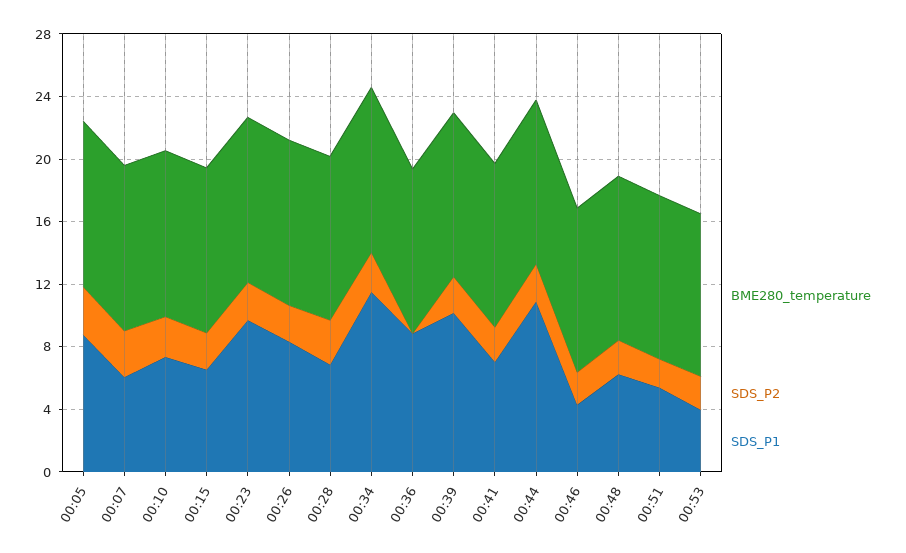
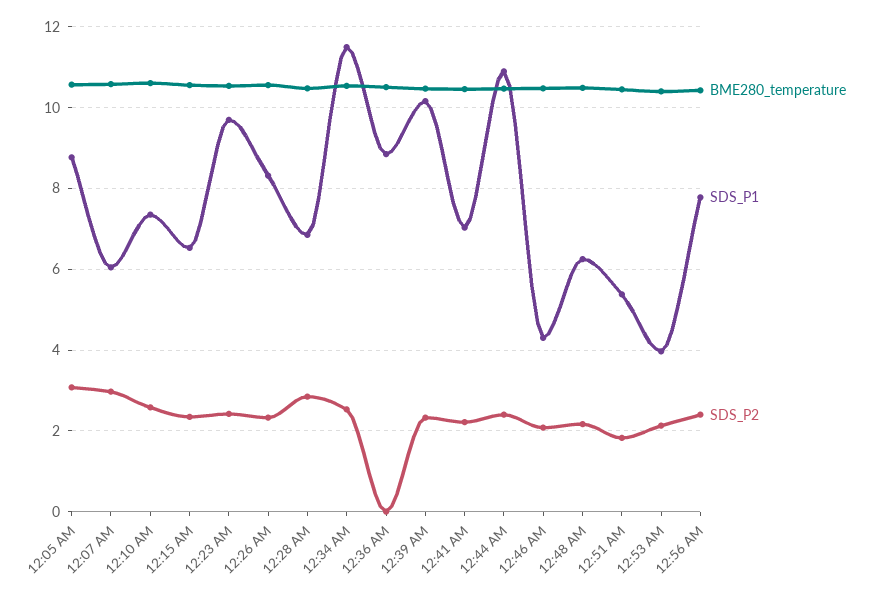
BME280_temperature, 12:56 AM: none -> 10.4
SDS_P1, 12:56 AM: none -> 7.8
SDS_P2, 12:56 AM: none -> 2.4

